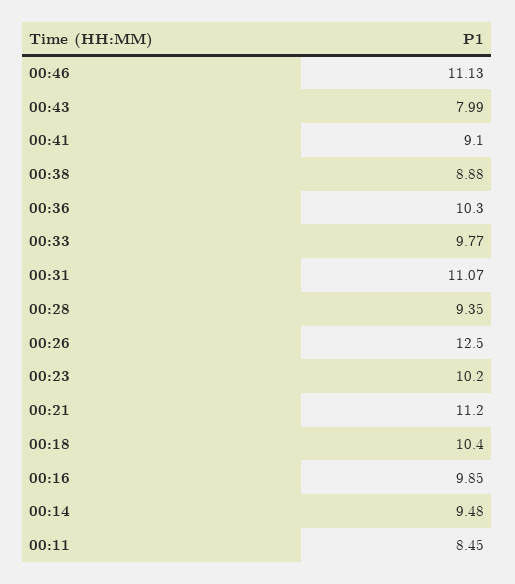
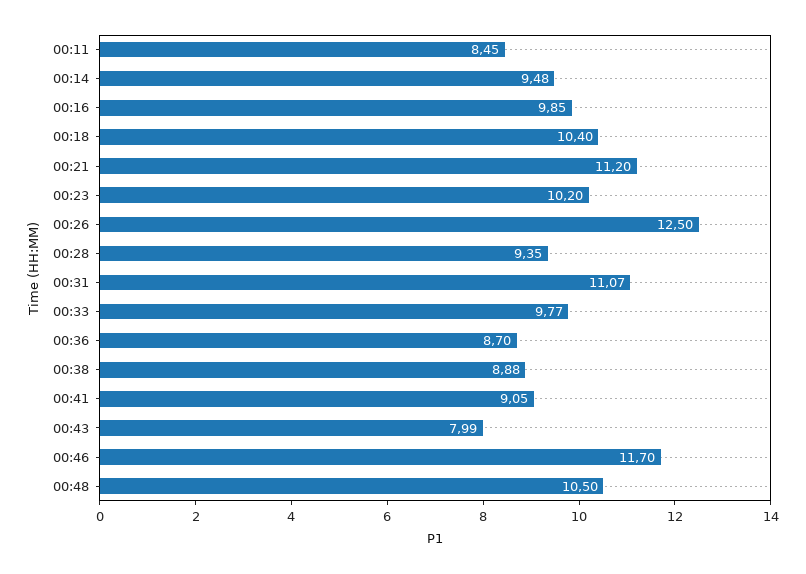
00:46: 11.13 -> 11.7
00:41: 9.1 -> 9.05
00:36: 10.3 -> 8.7
00:48: none -> 10.5

